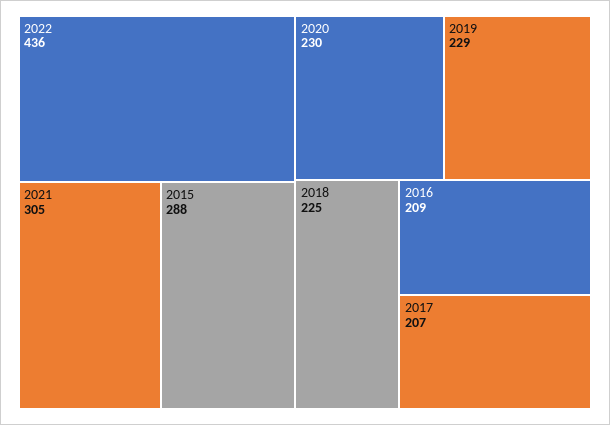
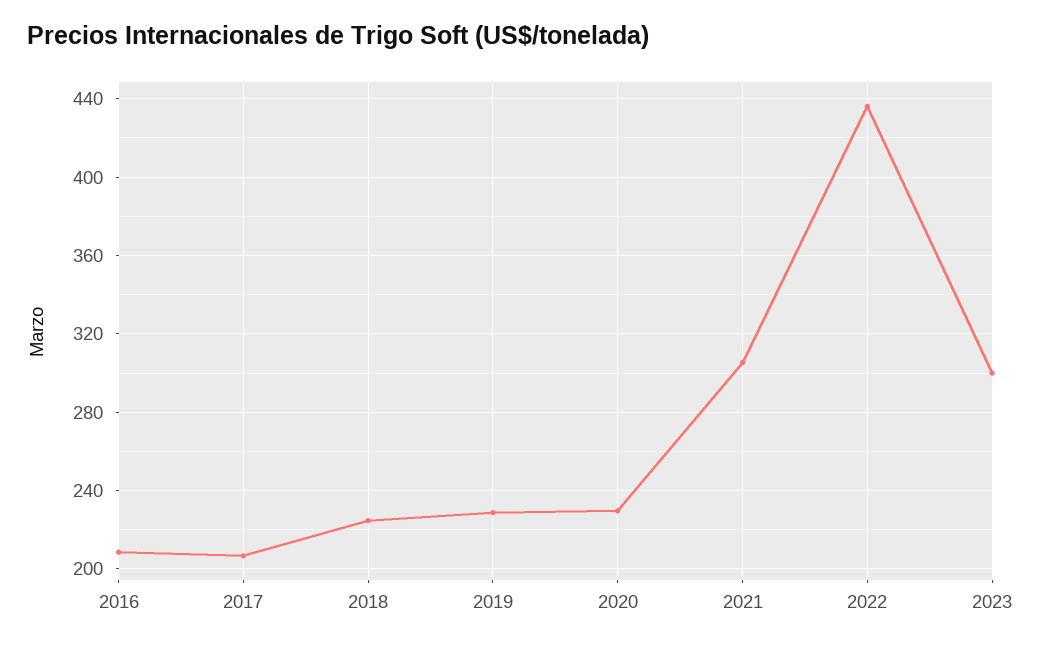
2015: 288 -> none
2023: none -> 300

